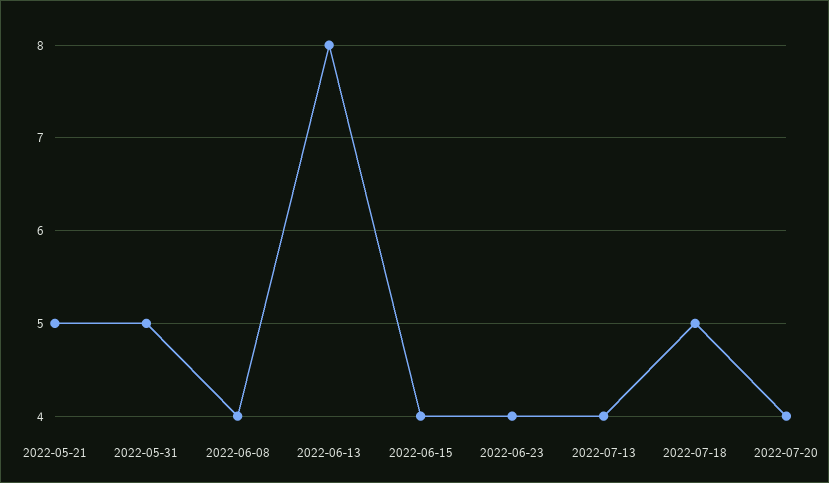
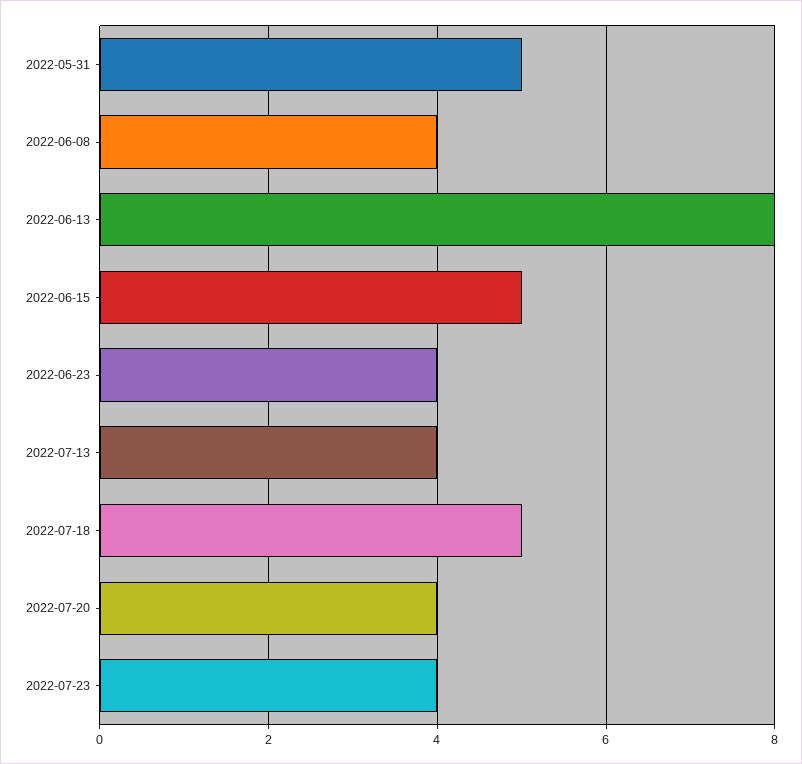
2022-05-21: 5 -> none
2022-06-15: 4 -> 5
2022-07-23: none -> 4

